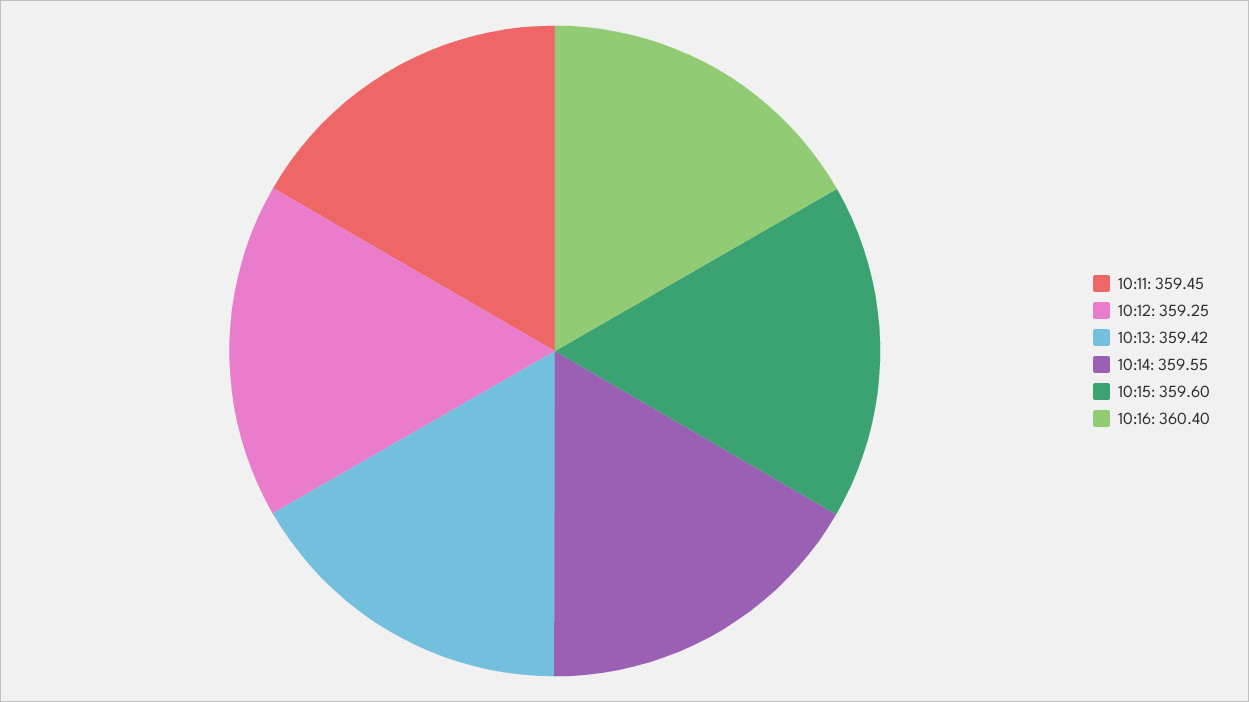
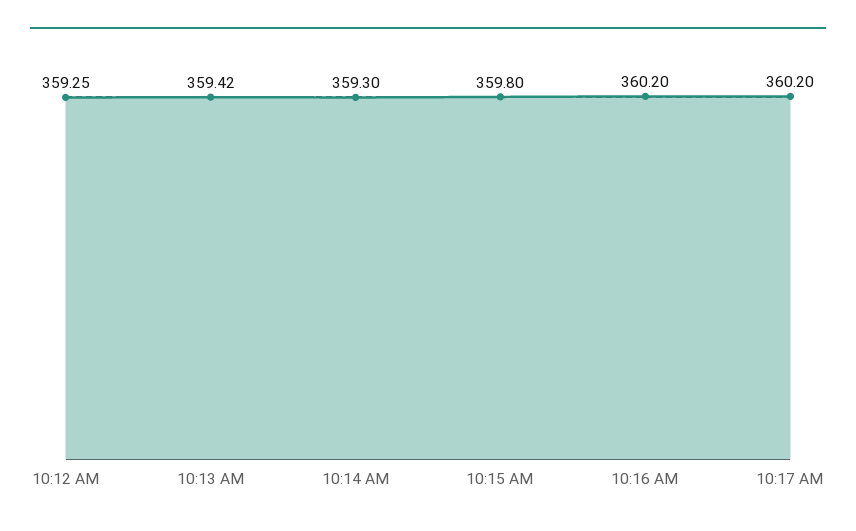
10:11: 359.45 -> none
10:14: 359.55 -> 359.3
10:15: 359.6 -> 359.8
10:16: 360.4 -> 360.2
10:17 AM: none -> 360.2

